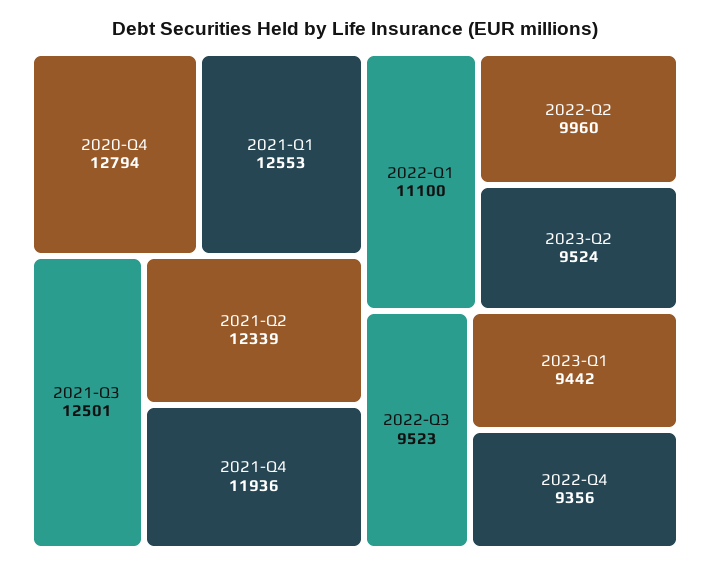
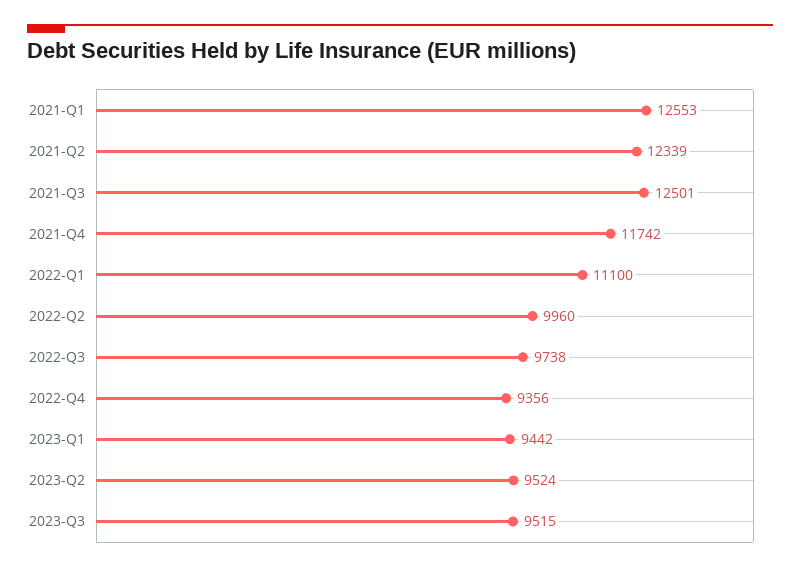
2020-Q4: 12794 -> none
2021-Q4: 11936 -> 11742
2022-Q3: 9523 -> 9738
2023-Q3: none -> 9515

